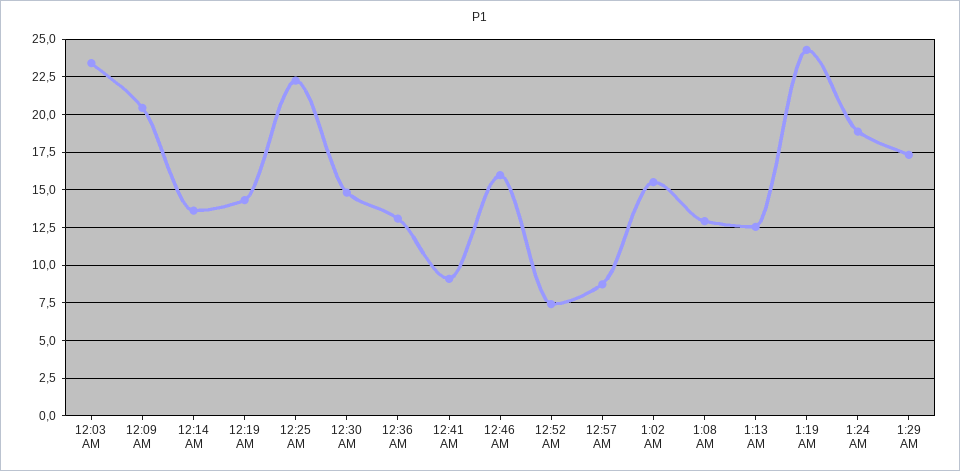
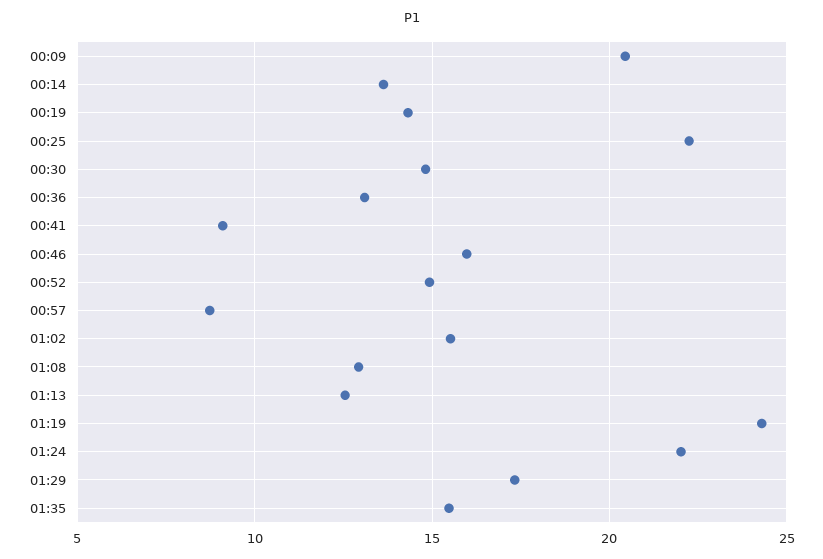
12:03 AM: 23.5 -> none
12:52 AM: 7.5 -> 15
1:24 AM: 19 -> 22
01:35: none -> 15.5

